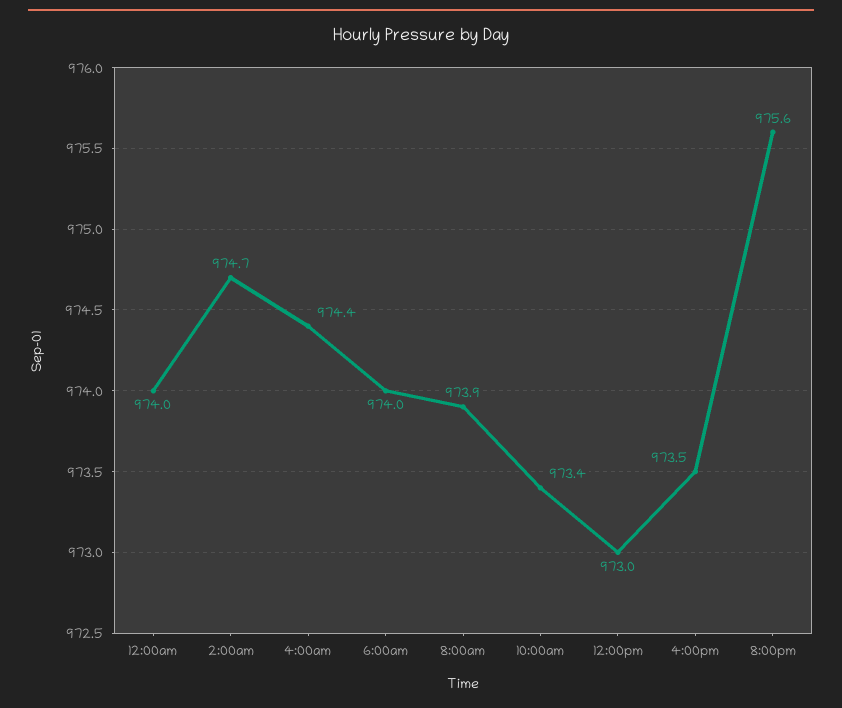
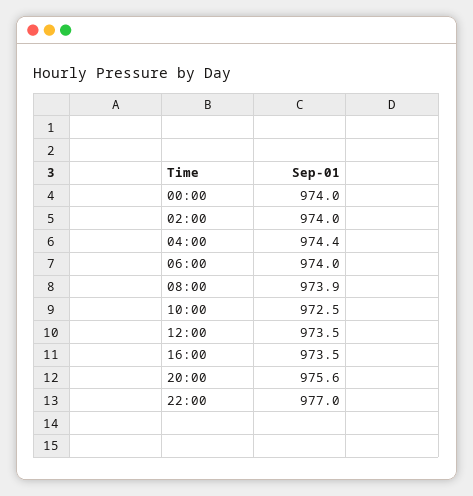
2:00am: 974.7 -> 974
10:00am: 973.4 -> 972.5
12:00pm: 973 -> 973.5
22:00: none -> 977

